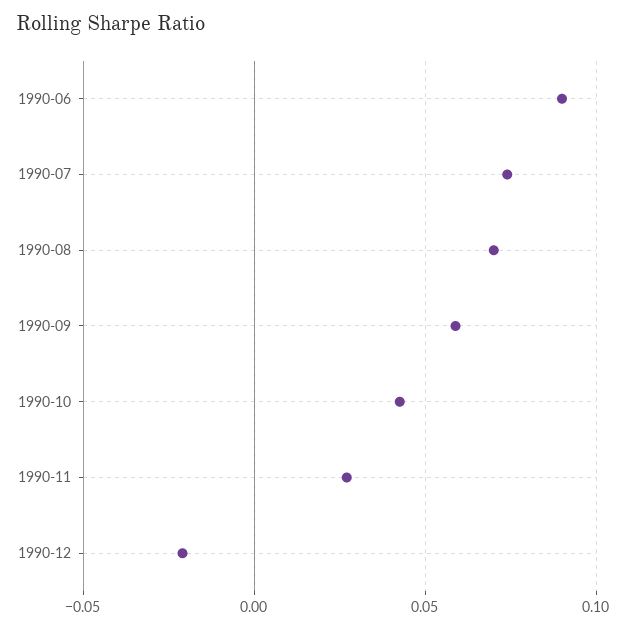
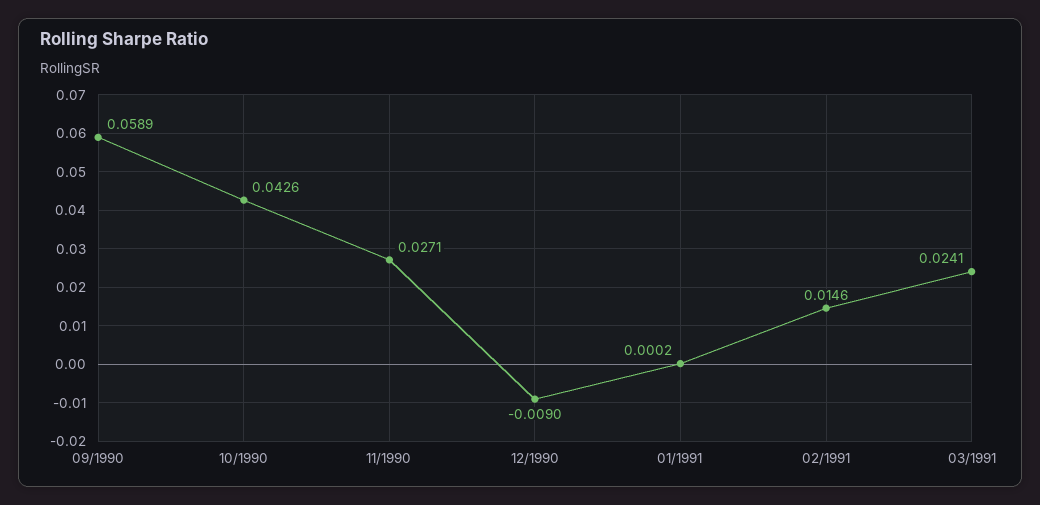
1990-06: 0.09 -> none
1990-07: 0.075 -> none
1990-08: 0.07 -> none
1990-12: -0.02 -> -0.009
01/1991: none -> 0.0002
02/1991: none -> 0.0146
03/1991: none -> 0.0241

